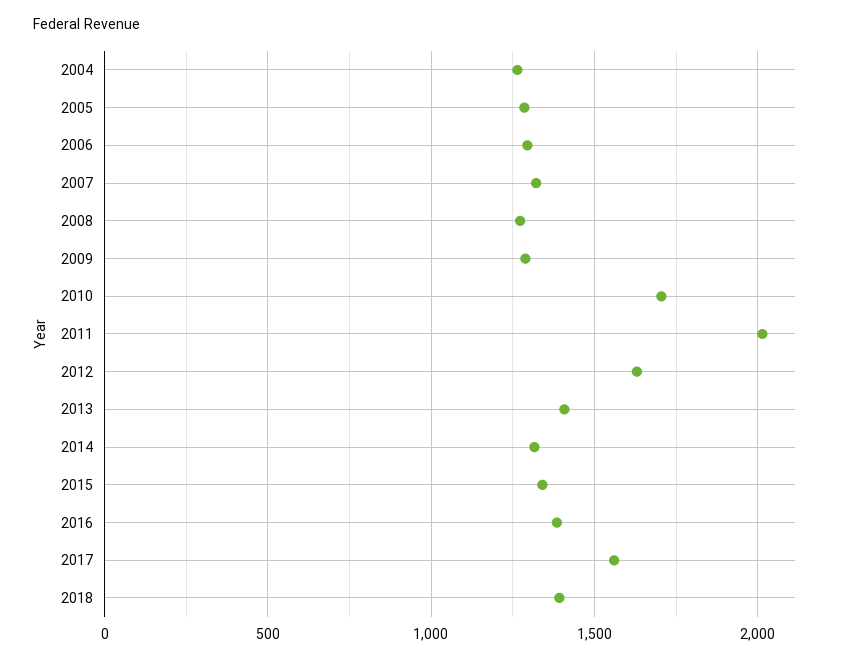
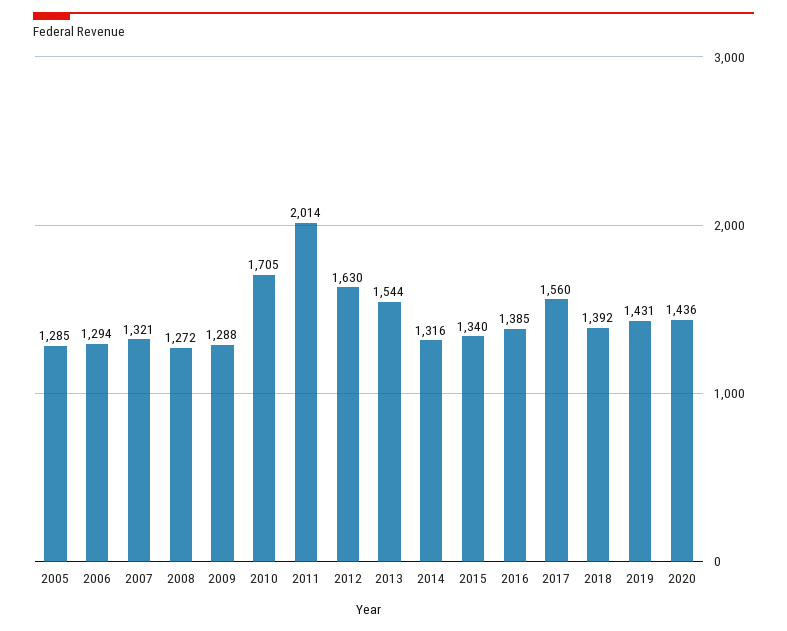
2004: 1250 -> none
2013: 1400 -> 1544
2019: none -> 1431
2020: none -> 1436

